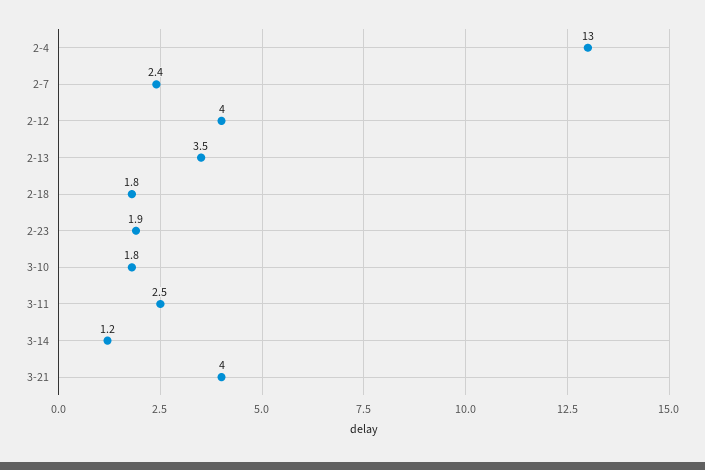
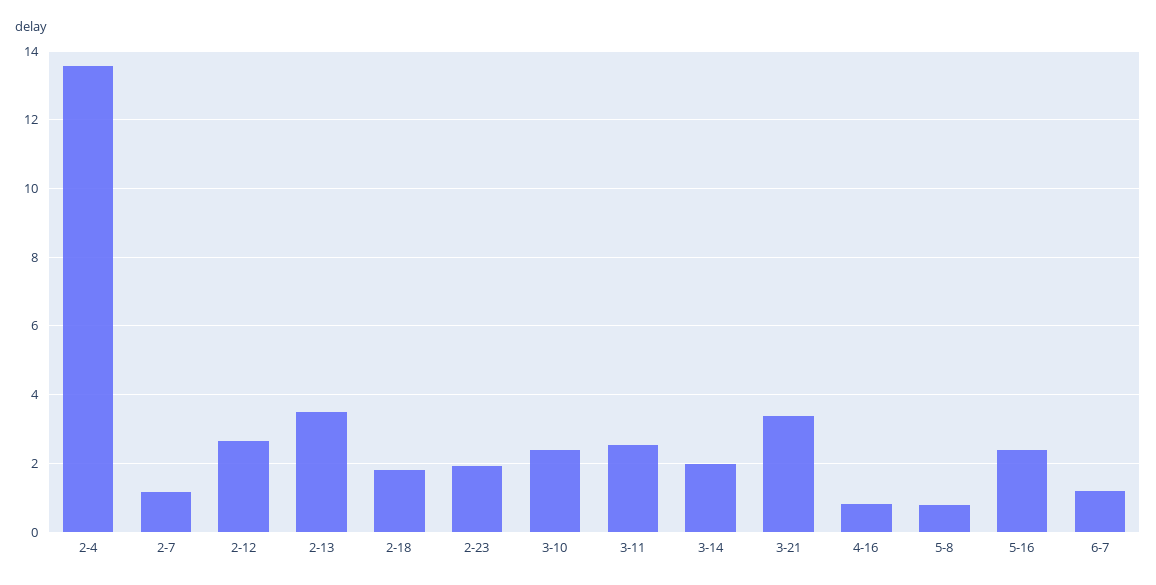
2-4: 13 -> 13.6
2-7: 2.4 -> 1.2
2-12: 4 -> 2.6
3-10: 1.8 -> 2.4
3-14: 1.2 -> 2
3-21: 4 -> 3.4
4-16: none -> 0.8
5-8: none -> 0.8
5-16: none -> 2.4
6-7: none -> 1.2

